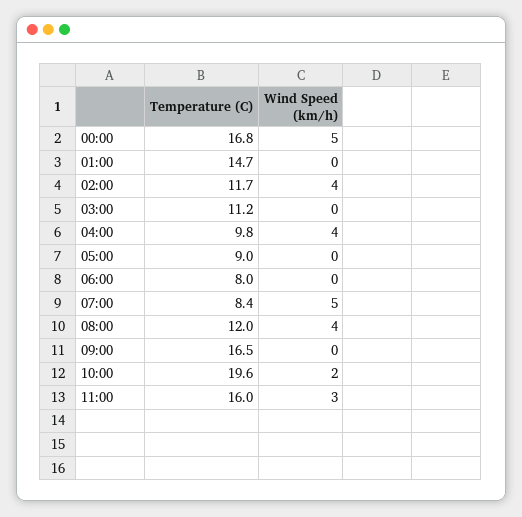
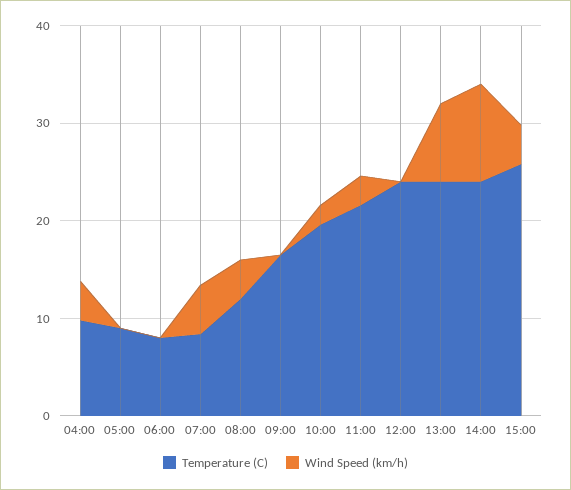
Temperature (C), 00:00: 16.8 -> none
Wind Speed (km/h), 00:00: 5 -> none
Temperature (C), 01:00: 14.7 -> none
Wind Speed (km/h), 01:00: 0 -> none
Temperature (C), 02:00: 11.7 -> none
Wind Speed (km/h), 02:00: 4 -> none
Temperature (C), 03:00: 11.2 -> none
Wind Speed (km/h), 03:00: 0 -> none
Temperature (C), 11:00: 16 -> 22
Temperature (C), 12:00: none -> 24
Wind Speed (km/h), 12:00: none -> 0
Temperature (C), 13:00: none -> 24
Wind Speed (km/h), 13:00: none -> 8
Temperature (C), 14:00: none -> 24
Wind Speed (km/h), 14:00: none -> 10
Temperature (C), 15:00: none -> 26
Wind Speed (km/h), 15:00: none -> 4

